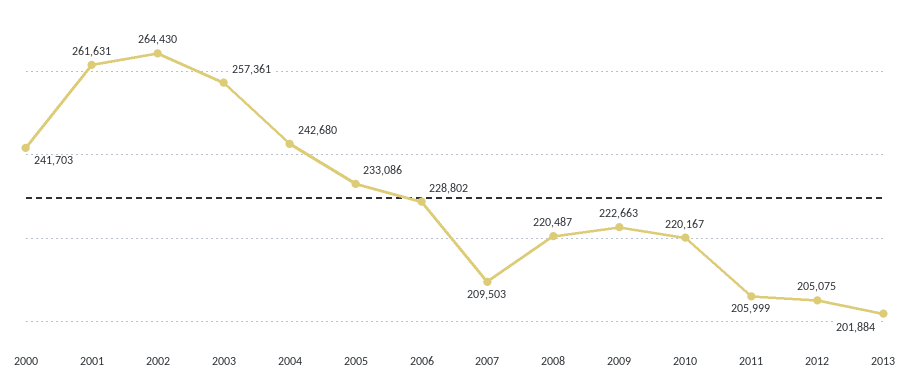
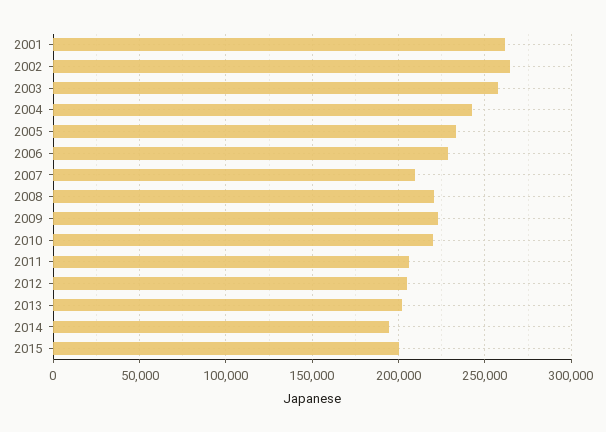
2000: 241703 -> none
2014: none -> 195000
2015: none -> 200000

